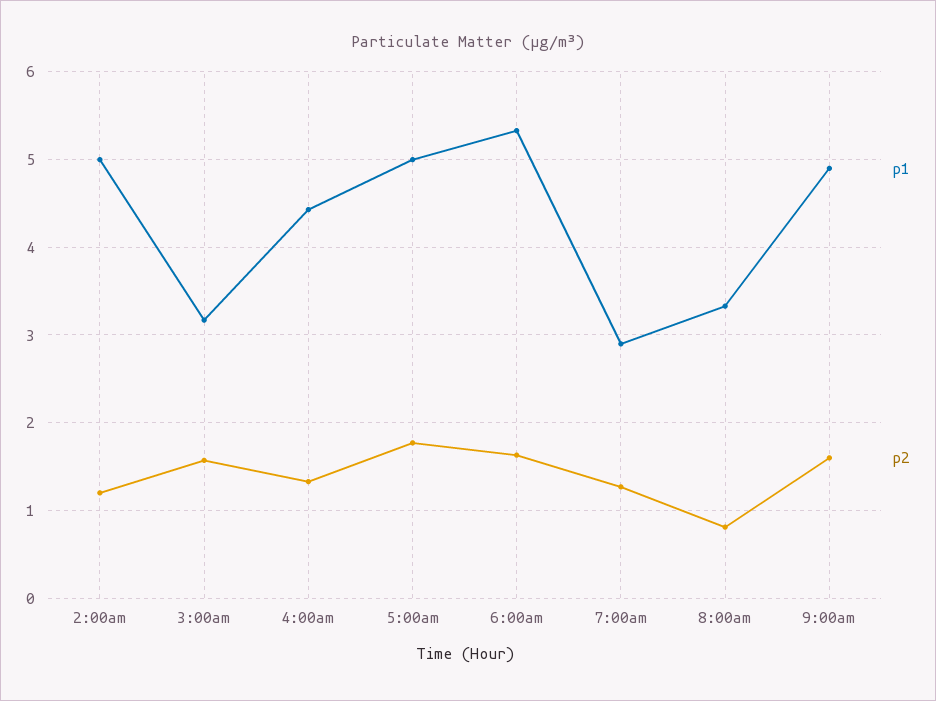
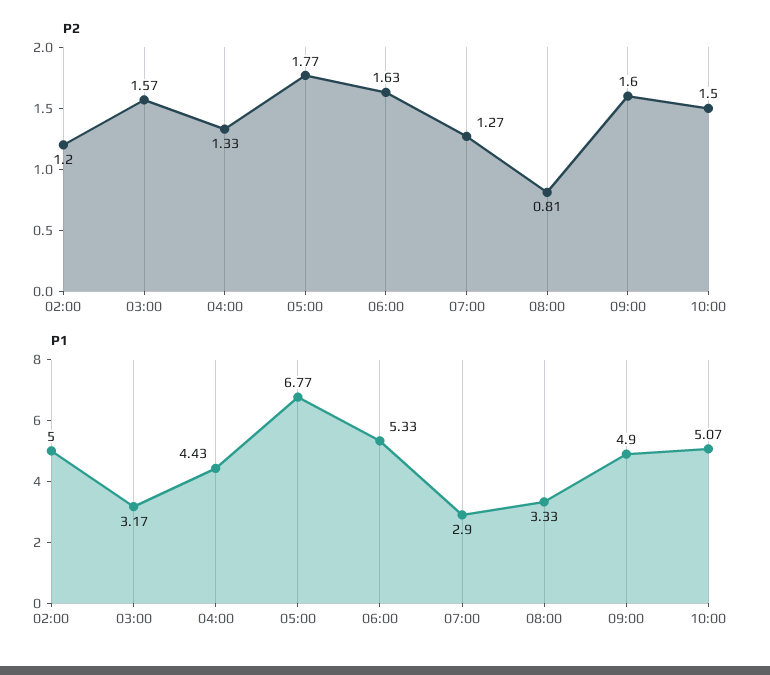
p1, 5:00am: 5 -> 6.77
p2, 10:00: none -> 1.5
p1, 10:00: none -> 5.07

